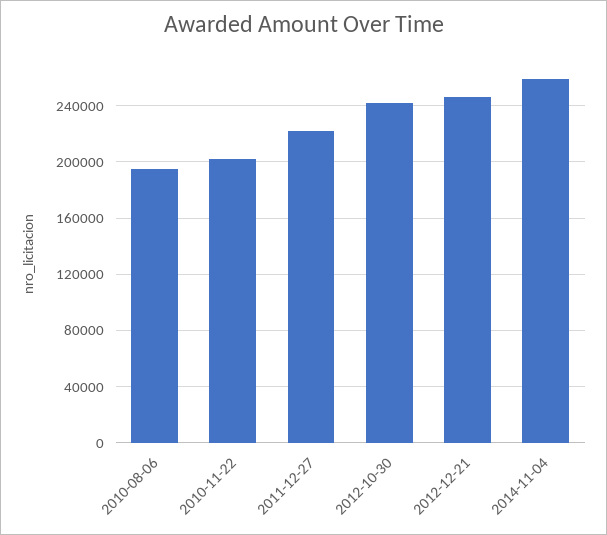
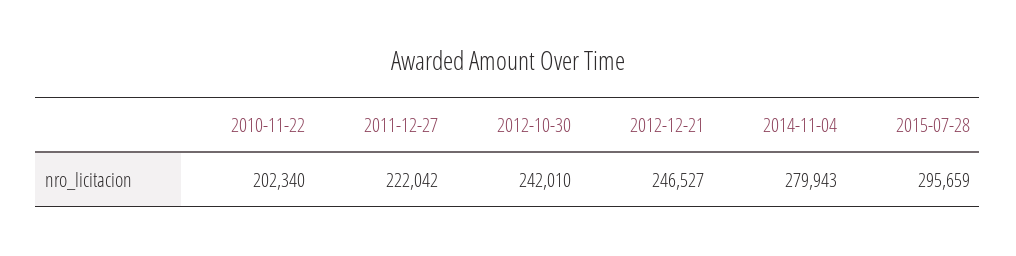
2010-08-06: 195000 -> none
2014-11-04: 260000 -> 279943
2015-07-28: none -> 295659

